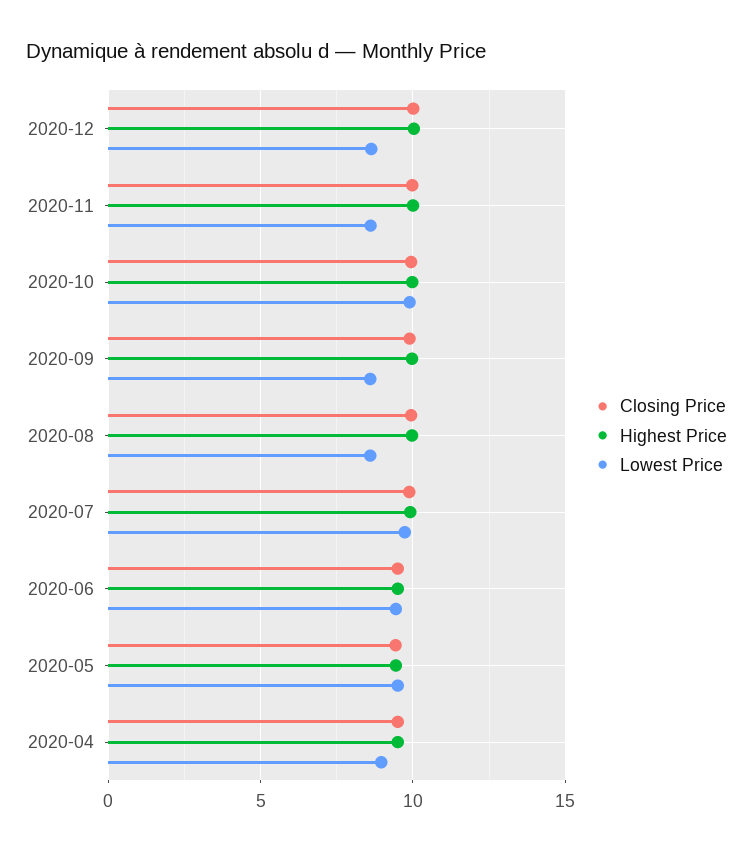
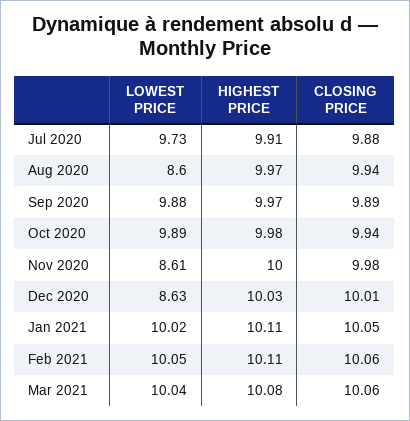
Lowest Price, 2020-09: 8.5 -> 9.88
Closing Price, 2020-06: 9.5 -> none
Highest Price, 2020-06: 9.5 -> none
Lowest Price, 2020-06: 9.5 -> none
Closing Price, 2020-05: 9.5 -> none
Highest Price, 2020-05: 9.5 -> none
Lowest Price, 2020-05: 9.5 -> none
Closing Price, 2020-04: 9.5 -> none
Highest Price, 2020-04: 9.5 -> none
Lowest Price, 2020-04: 9 -> none
Lowest Price, Jan 2021: none -> 10.02
Highest Price, Jan 2021: none -> 10.11
Closing Price, Jan 2021: none -> 10.05
Lowest Price, Feb 2021: none -> 10.05
Highest Price, Feb 2021: none -> 10.11
Closing Price, Feb 2021: none -> 10.06
Lowest Price, Mar 2021: none -> 10.04
Highest Price, Mar 2021: none -> 10.08
Closing Price, Mar 2021: none -> 10.06

